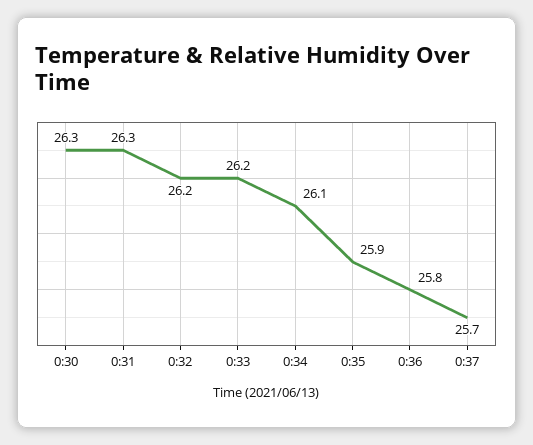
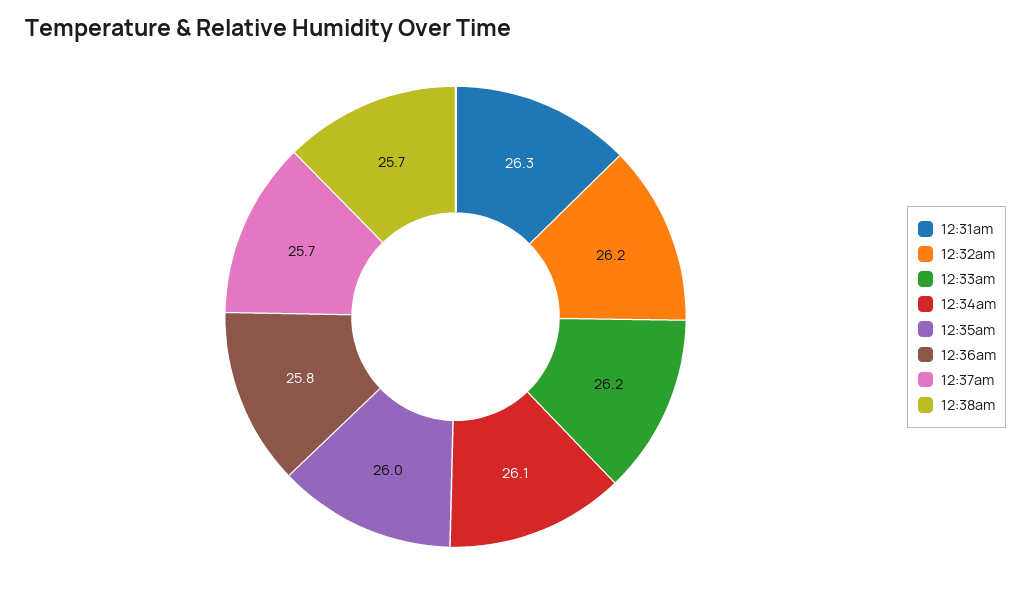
0:30: 26.3 -> none
0:35: 25.9 -> 26
12:38am: none -> 25.7

